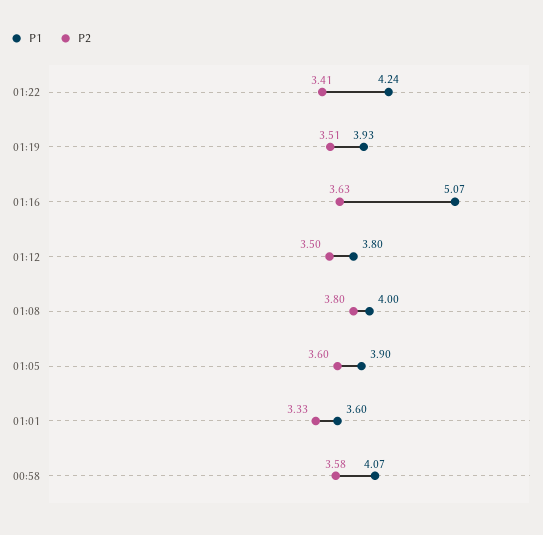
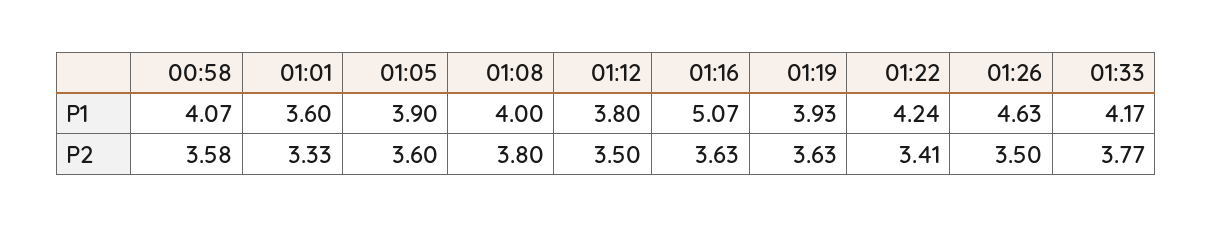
P2, 01:19: 3.51 -> 3.63
P1, 01:26: none -> 4.63
P1, 01:33: none -> 4.17
P2, 01:26: none -> 3.5
P2, 01:33: none -> 3.77

